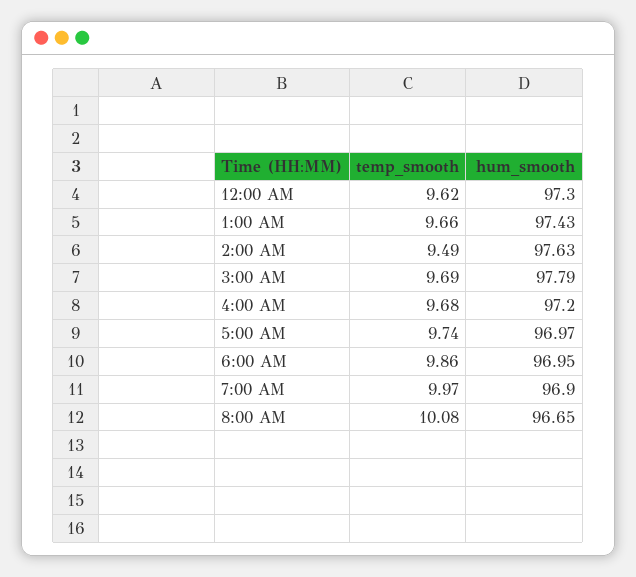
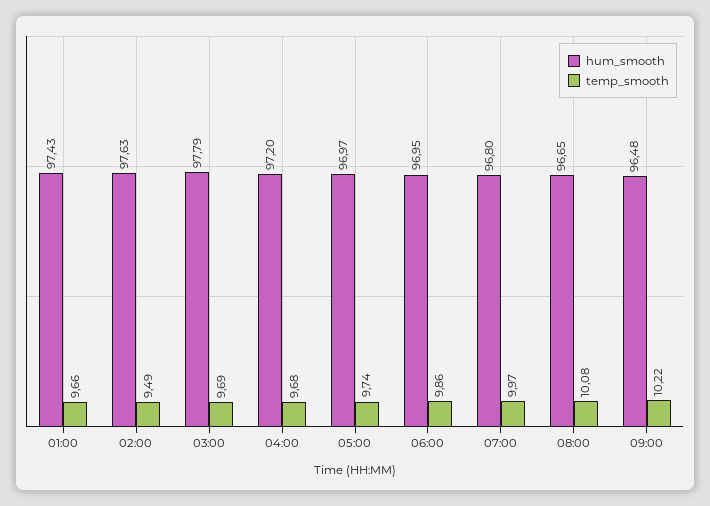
temp_smooth, 12:00 AM: 9.62 -> none
hum_smooth, 12:00 AM: 97.3 -> none
hum_smooth, 7:00 AM: 96.9 -> 96.8
hum_smooth, 09:00: none -> 96.48
temp_smooth, 09:00: none -> 10.22

